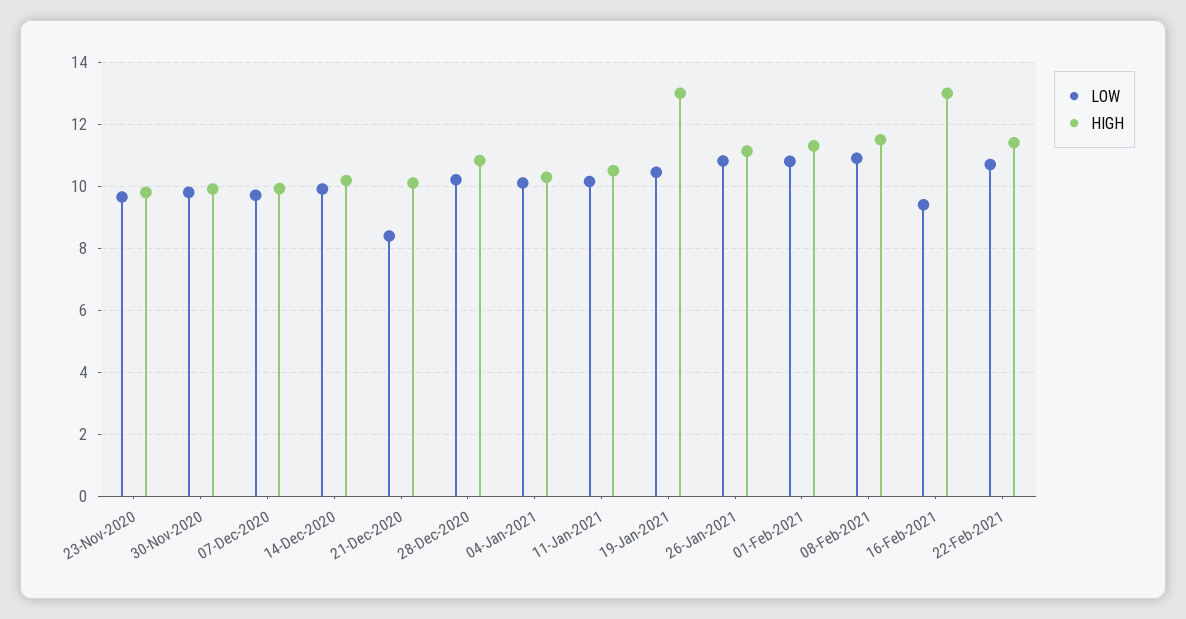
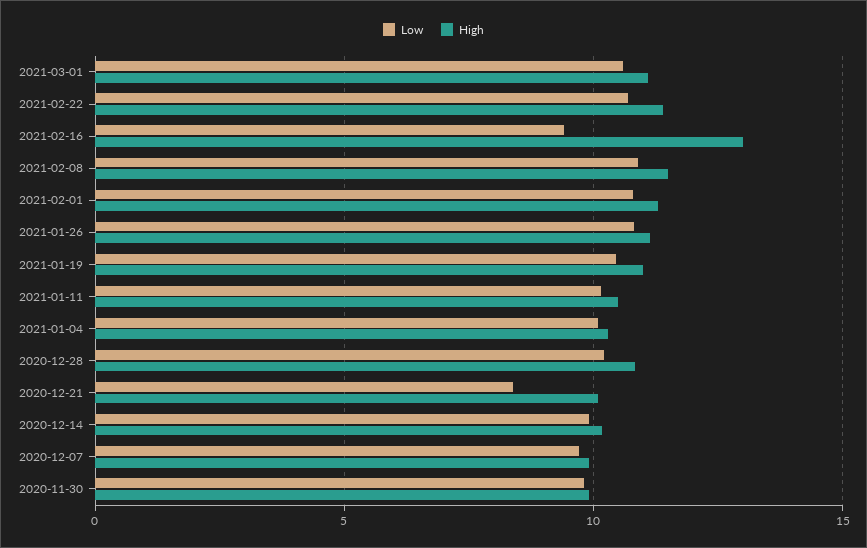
LOW, 23-Nov-2020: 9.6 -> none
HIGH, 23-Nov-2020: 9.8 -> none
HIGH, 19-Jan-2021: 13 -> 11
LOW, 2021-03-01: none -> 10.5
HIGH, 2021-03-01: none -> 11

